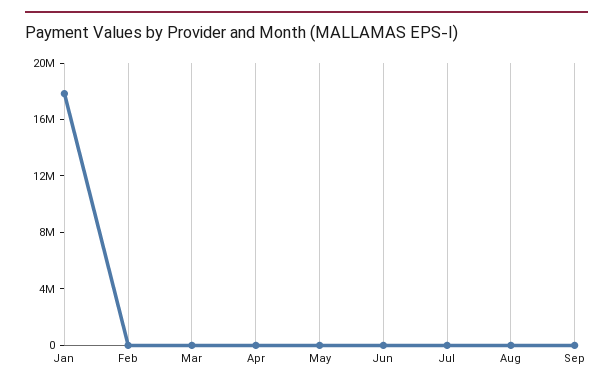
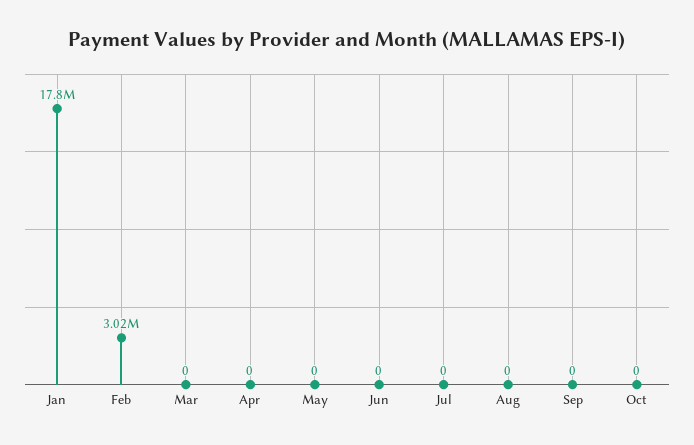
Feb: 0 -> 3020000
Oct: none -> 0

